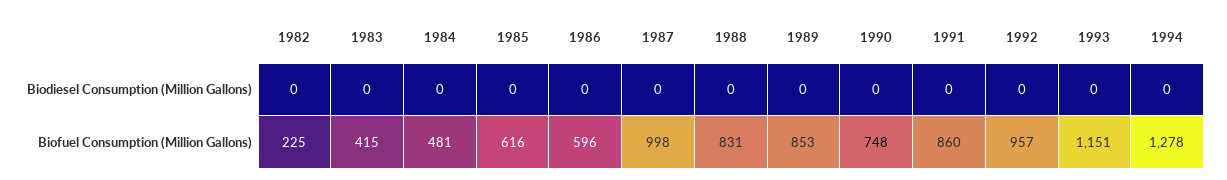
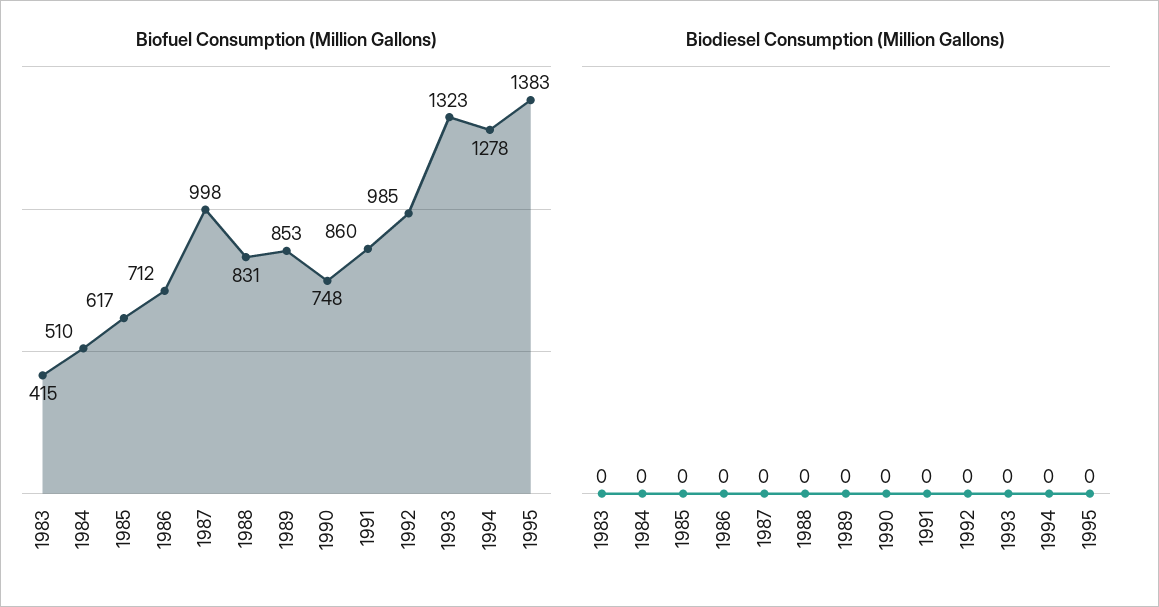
Biodiesel Consumption (Million Gallons), 1982: 0 -> none
Biofuel Consumption (Million Gallons), 1982: 225 -> none
Biofuel Consumption (Million Gallons), 1984: 481 -> 510
Biofuel Consumption (Million Gallons), 1985: 616 -> 617
Biofuel Consumption (Million Gallons), 1986: 596 -> 712
Biofuel Consumption (Million Gallons), 1992: 957 -> 985
Biofuel Consumption (Million Gallons), 1993: 1151 -> 1323
Biofuel Consumption (Million Gallons), 1995: none -> 1383
Biodiesel Consumption (Million Gallons), 1995: none -> 0

